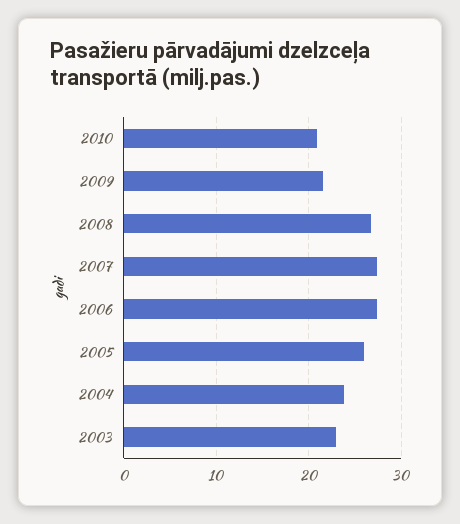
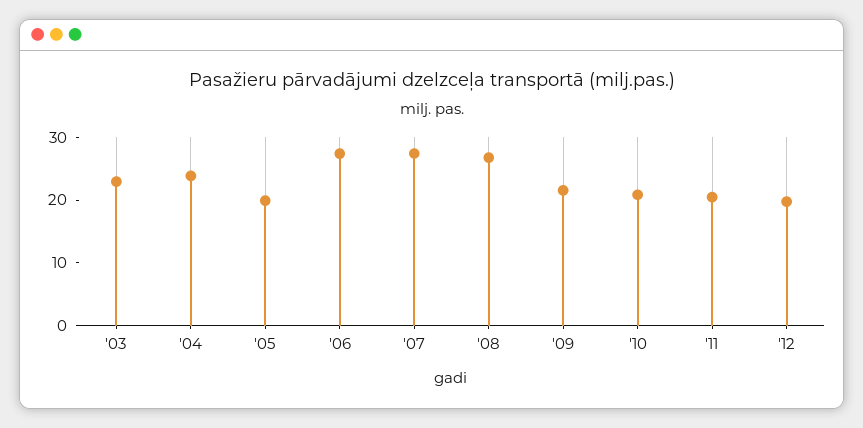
2005: 26 -> 20
'11: none -> 20
'12: none -> 20

